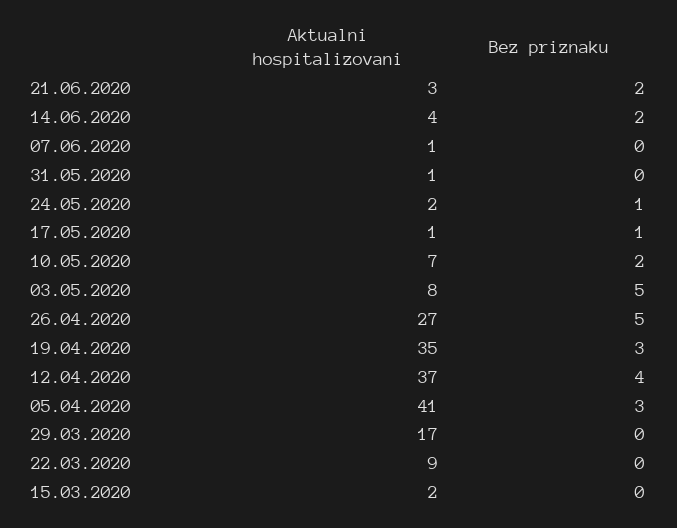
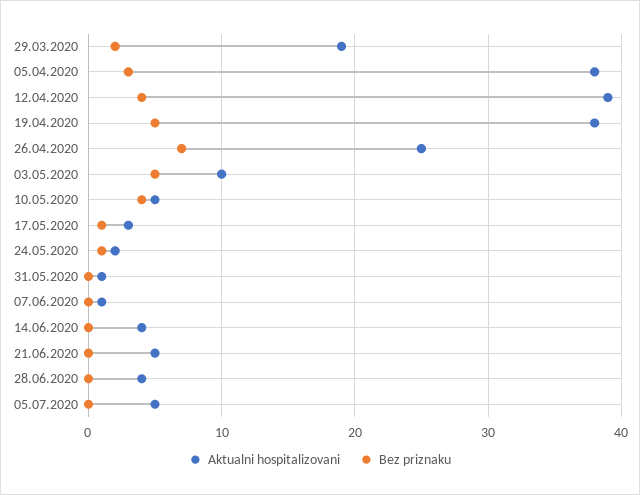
Aktualni hospitalizovani, 21.06.2020: 3 -> 5
Bez priznaku, 21.06.2020: 2 -> 0
Bez priznaku, 14.06.2020: 2 -> 0
Aktualni hospitalizovani, 17.05.2020: 1 -> 3
Aktualni hospitalizovani, 10.05.2020: 7 -> 5
Bez priznaku, 10.05.2020: 2 -> 4
Aktualni hospitalizovani, 03.05.2020: 8 -> 10
Aktualni hospitalizovani, 26.04.2020: 27 -> 25
Bez priznaku, 26.04.2020: 5 -> 7
Aktualni hospitalizovani, 19.04.2020: 35 -> 38
Bez priznaku, 19.04.2020: 3 -> 5
Aktualni hospitalizovani, 12.04.2020: 37 -> 39
Aktualni hospitalizovani, 05.04.2020: 41 -> 38
Aktualni hospitalizovani, 29.03.2020: 17 -> 19
Bez priznaku, 29.03.2020: 0 -> 2
Aktualni hospitalizovani, 22.03.2020: 9 -> none
Bez priznaku, 22.03.2020: 0 -> none
Aktualni hospitalizovani, 15.03.2020: 2 -> none
Bez priznaku, 15.03.2020: 0 -> none
Aktualni hospitalizovani, 28.06.2020: none -> 4
Bez priznaku, 28.06.2020: none -> 0
Aktualni hospitalizovani, 05.07.2020: none -> 5
Bez priznaku, 05.07.2020: none -> 0

